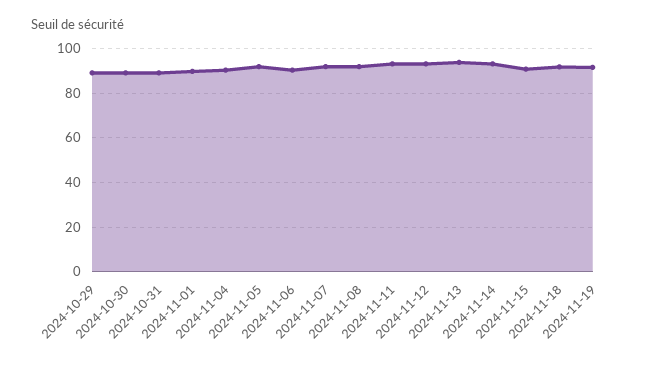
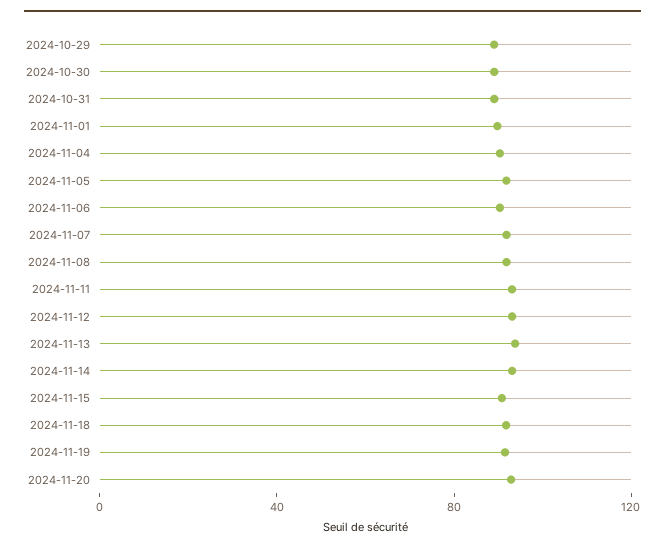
2024-11-20: none -> 90

